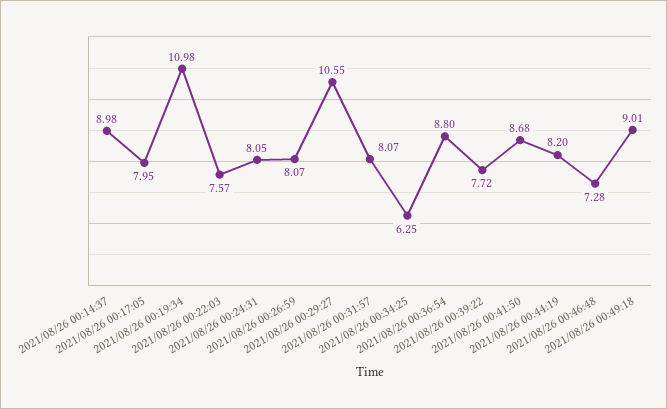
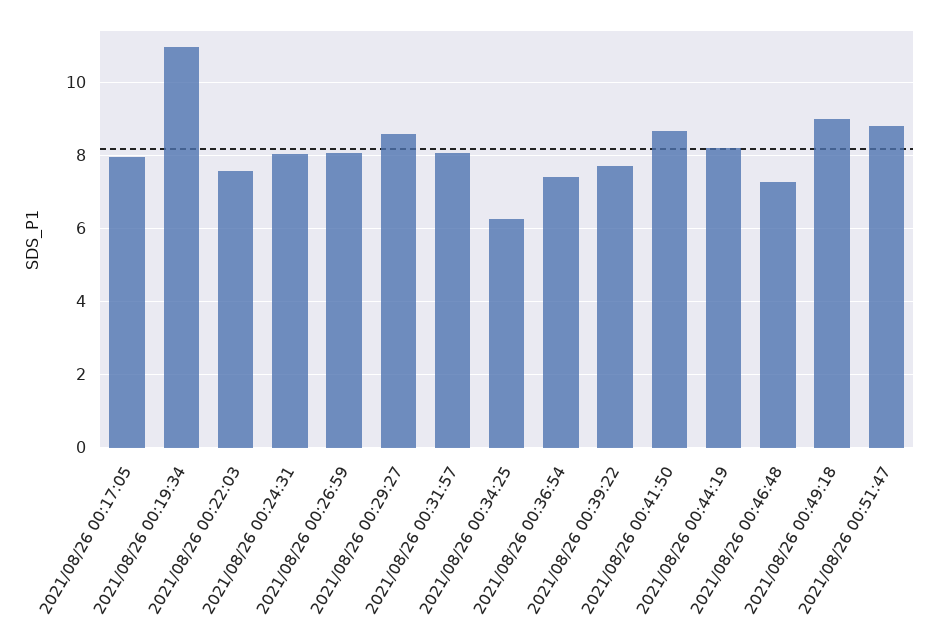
2021/08/26 00:14:37: 8.98 -> none
2021/08/26 00:29:27: 10.55 -> 8.6
2021/08/26 00:36:54: 8.8 -> 7.4
2021/08/26 00:51:47: none -> 8.8

